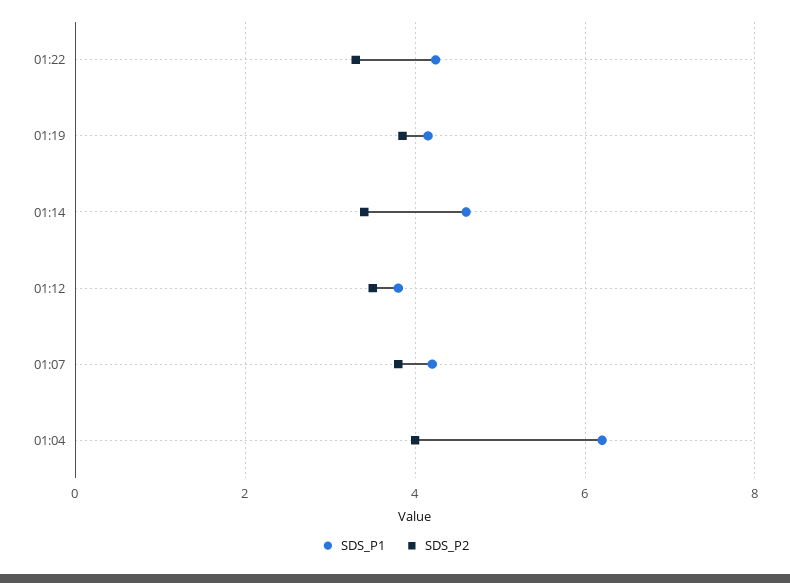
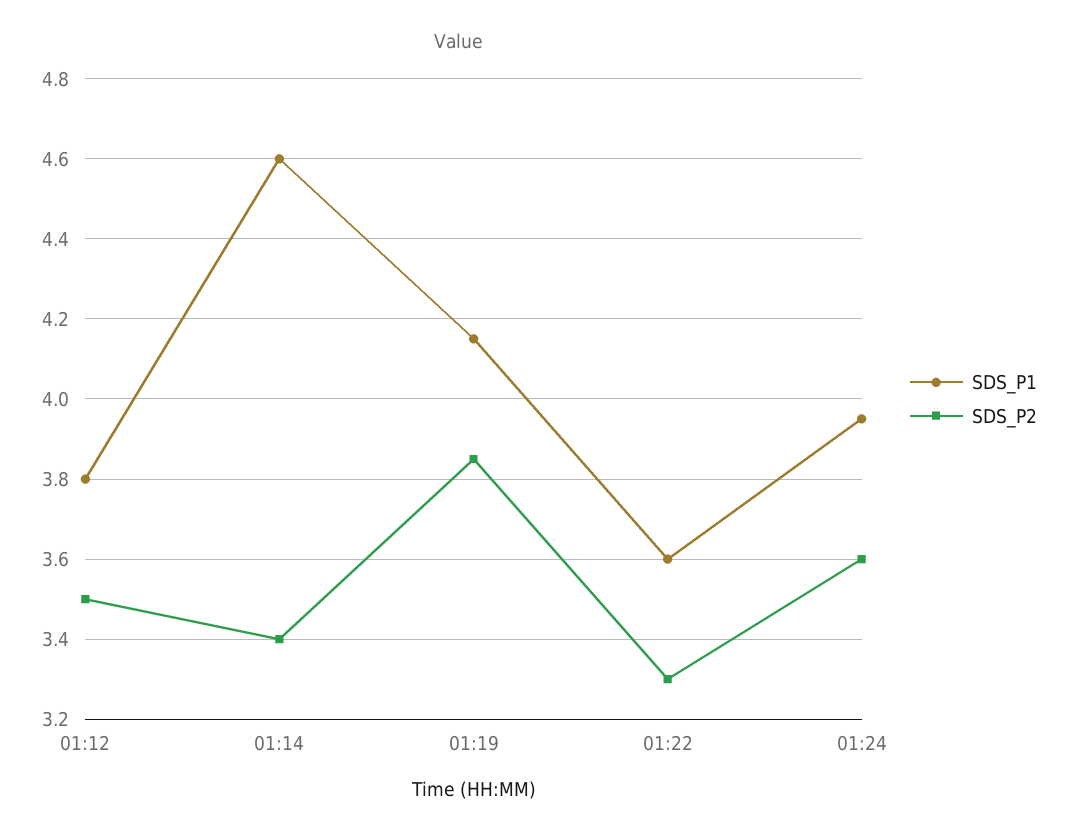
SDS_P1, 01:22: 4.2 -> 3.6
SDS_P1, 01:07: 4.2 -> none
SDS_P2, 01:07: 3.8 -> none
SDS_P1, 01:04: 6.2 -> none
SDS_P2, 01:04: 4 -> none
SDS_P1, 01:24: none -> 3.95
SDS_P2, 01:24: none -> 3.6

